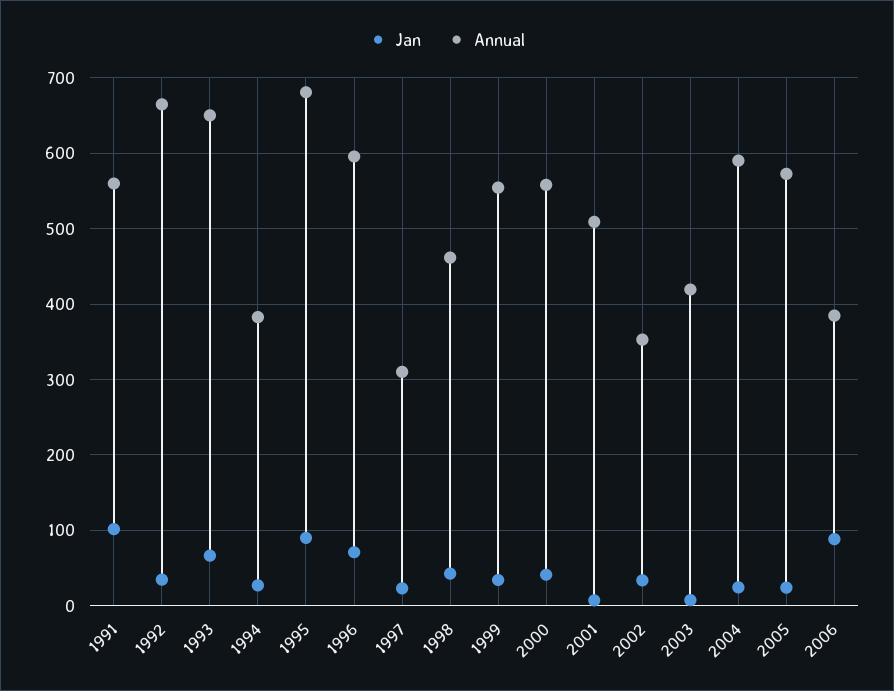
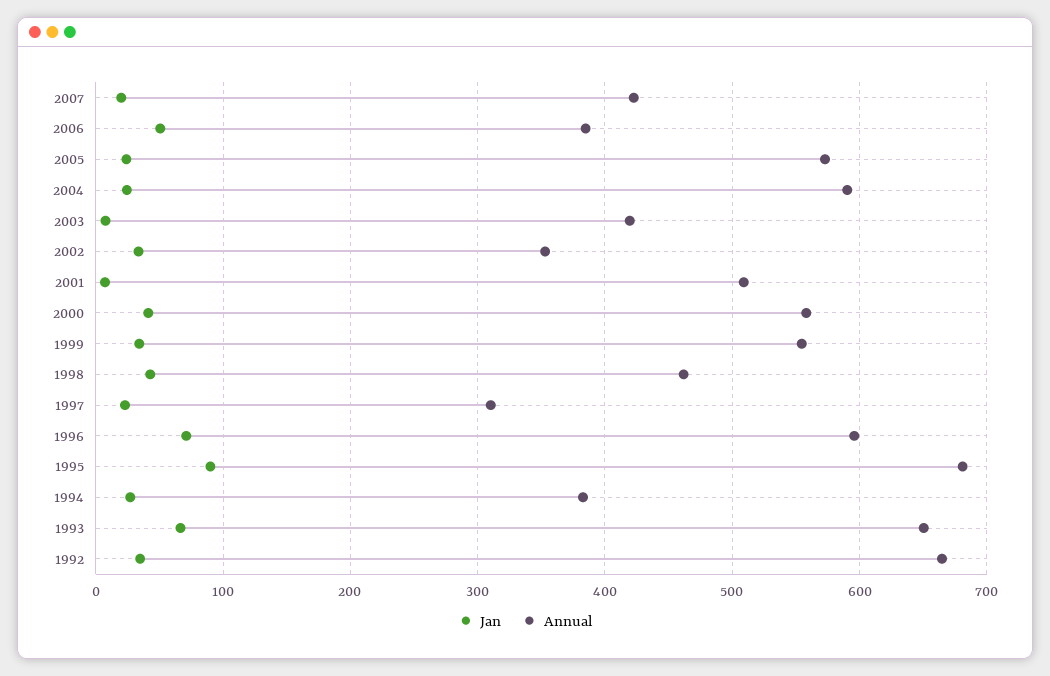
Jan, 1991: 100 -> none
Annual, 1991: 560 -> none
Jan, 2006: 90 -> 50
Jan, 2007: none -> 20
Annual, 2007: none -> 420

